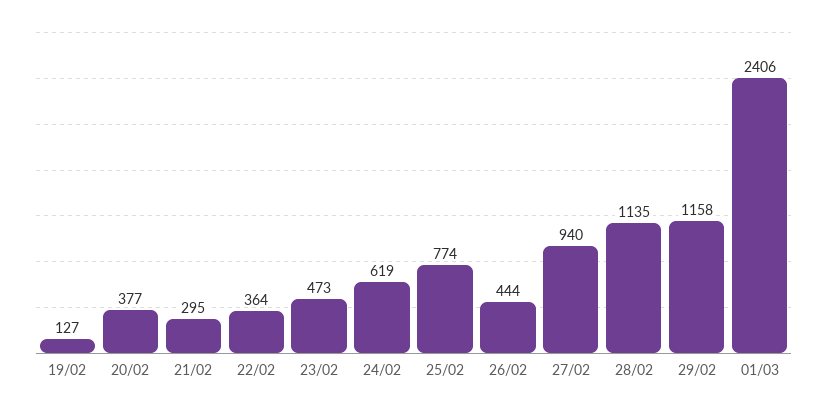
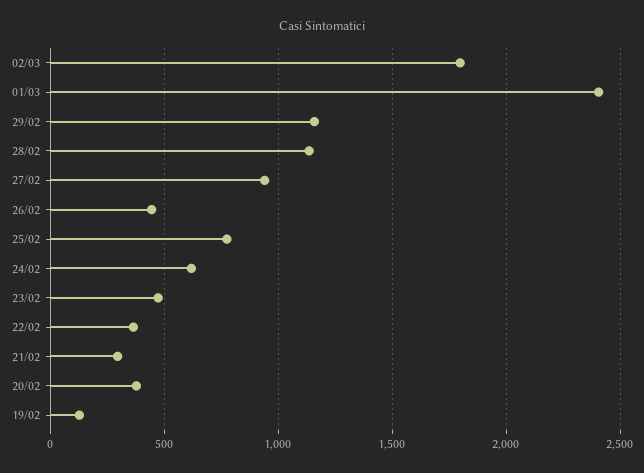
02/03: none -> 1800

